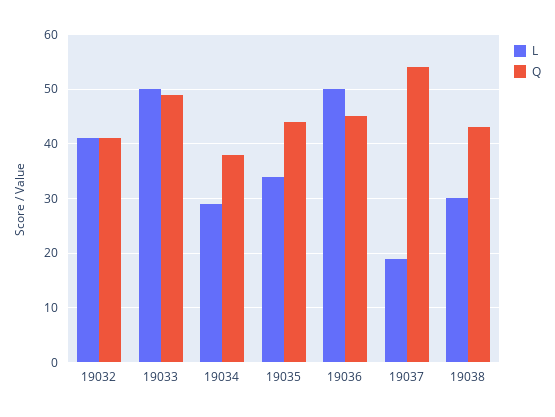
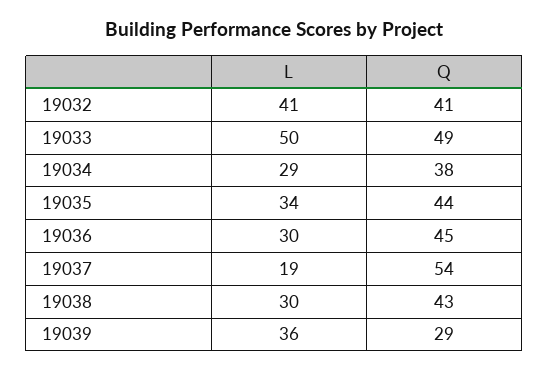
L, 19036: 50 -> 30
L, 19039: none -> 36
Q, 19039: none -> 29

